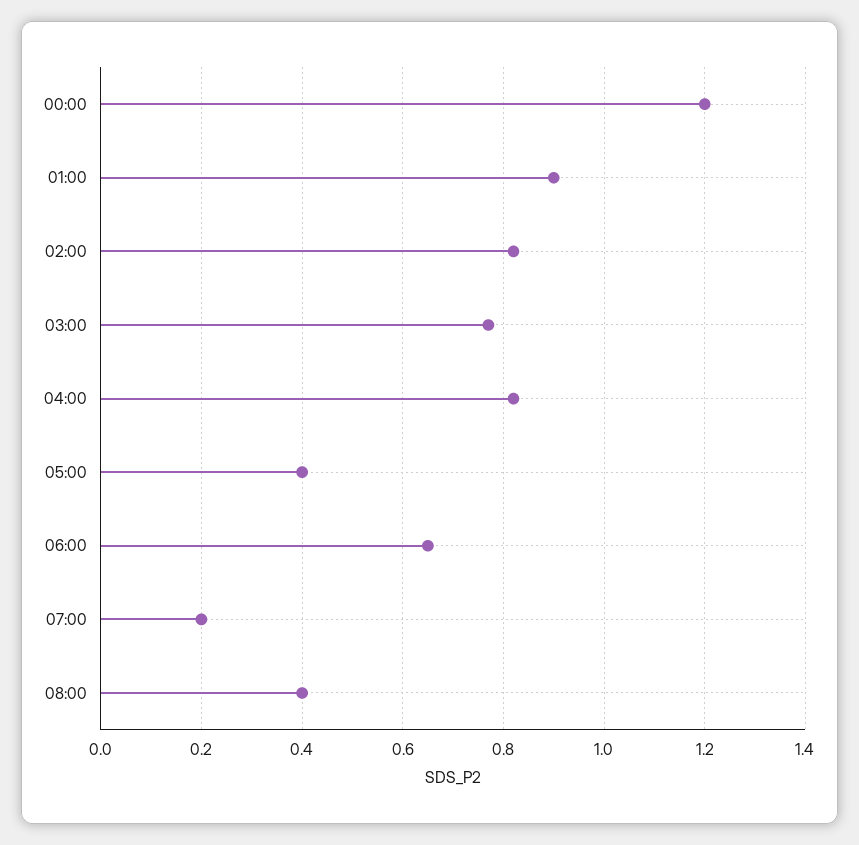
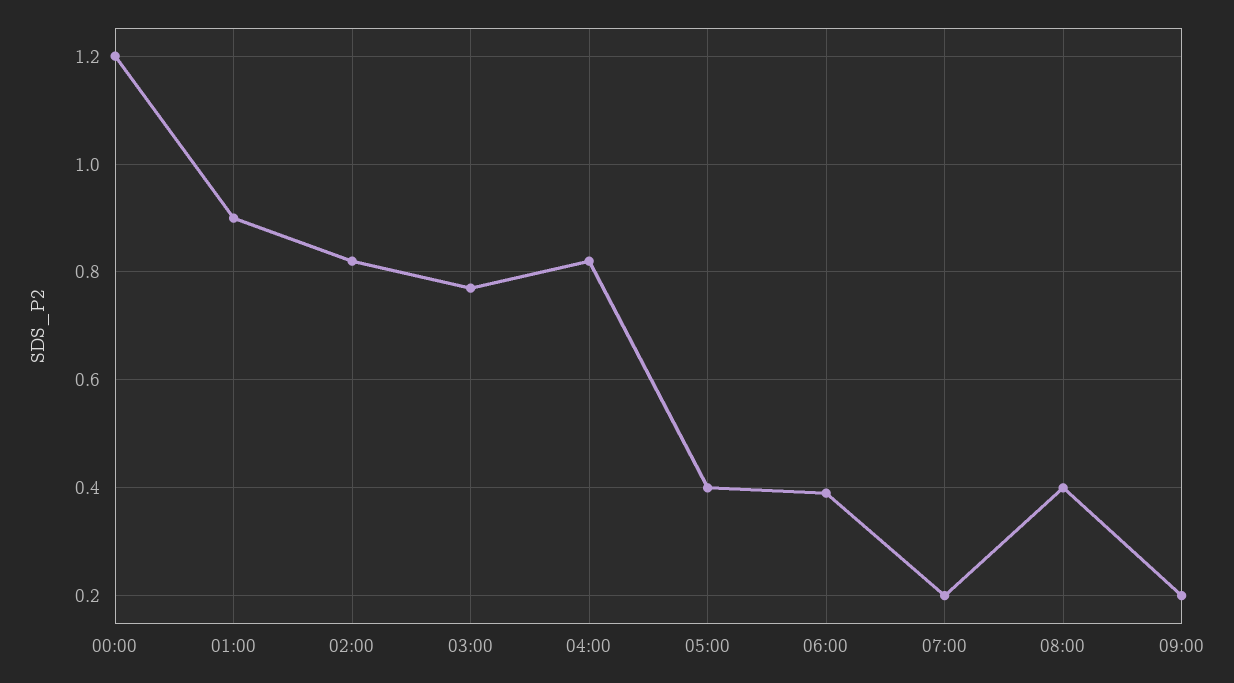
06:00: 0.65 -> 0.4
09:00: none -> 0.2

